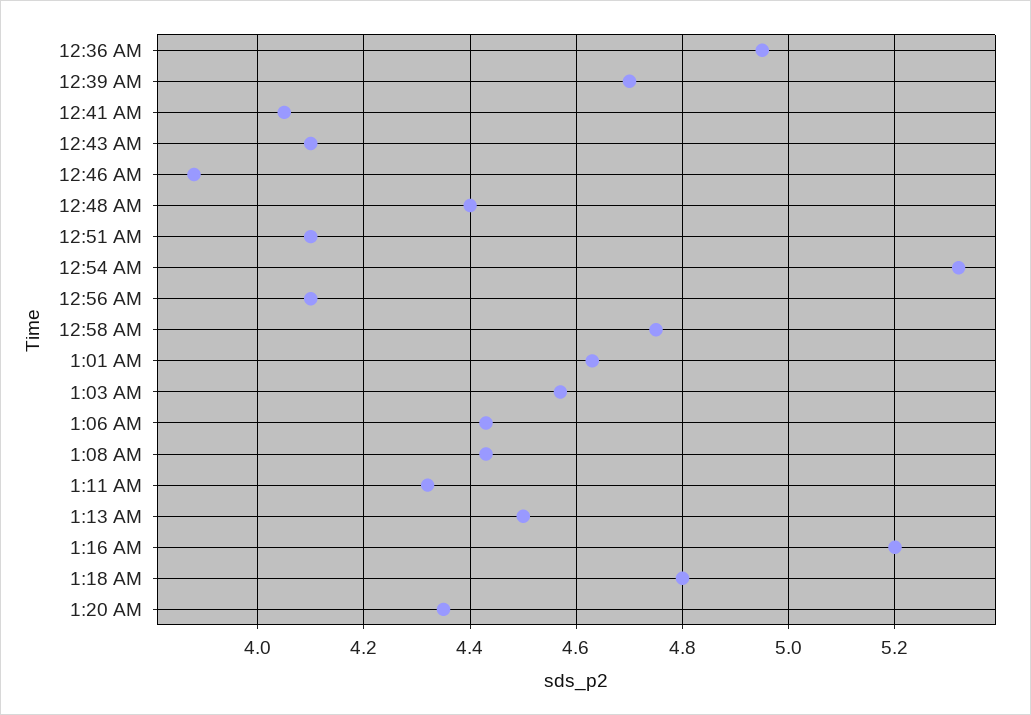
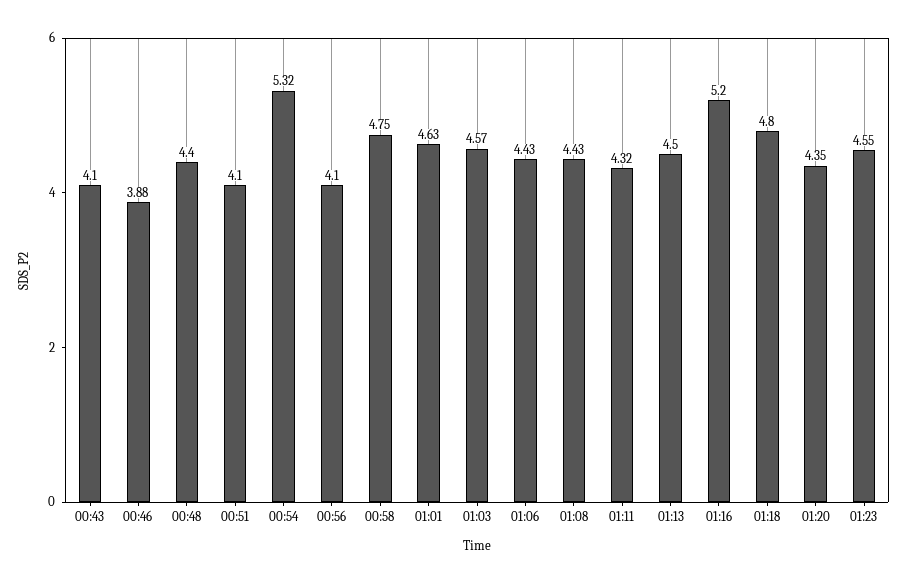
12:36 AM: 4.95 -> none
12:39 AM: 4.7 -> none
12:41 AM: 4.05 -> none
01:23: none -> 4.55

